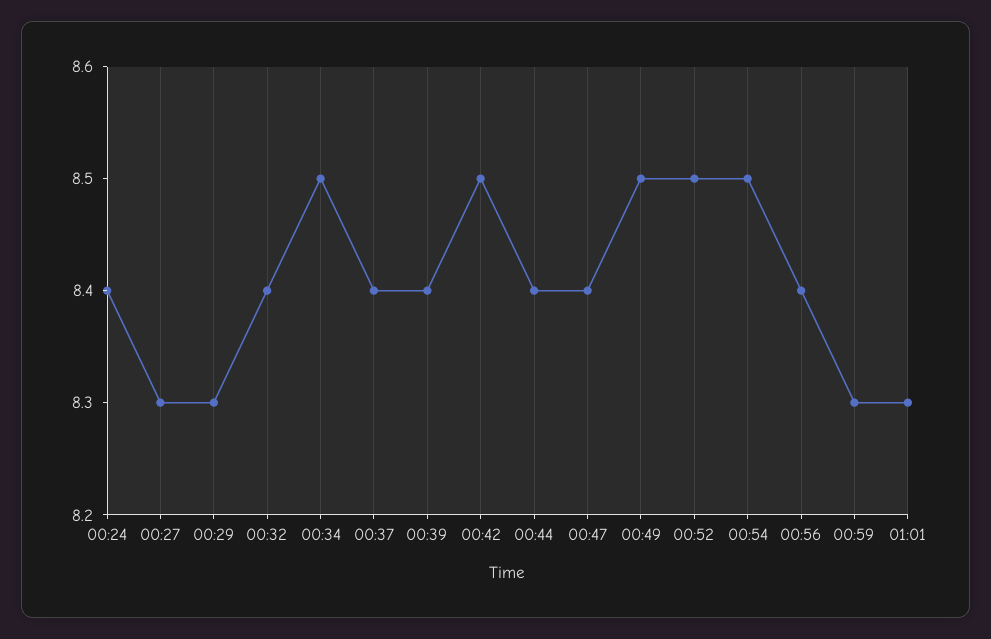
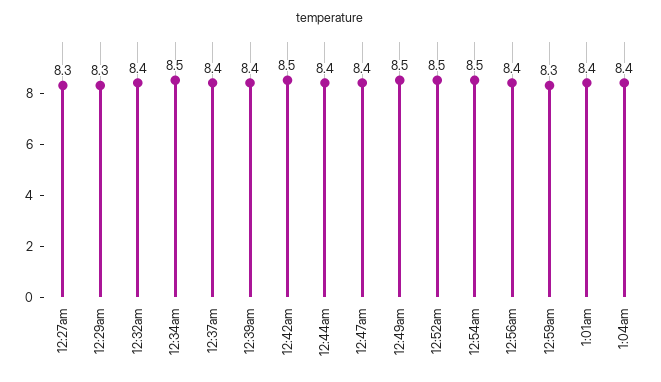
00:24: 8.4 -> none
01:01: 8.3 -> 8.4
1:04am: none -> 8.4

